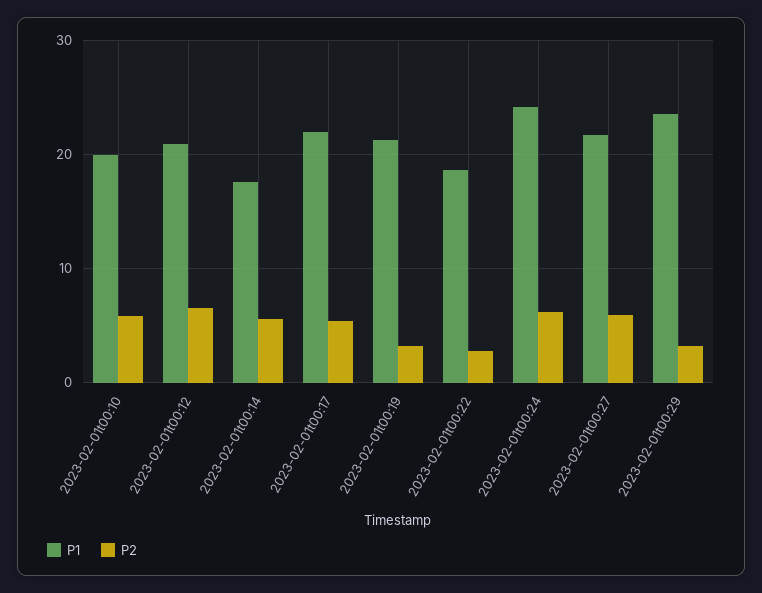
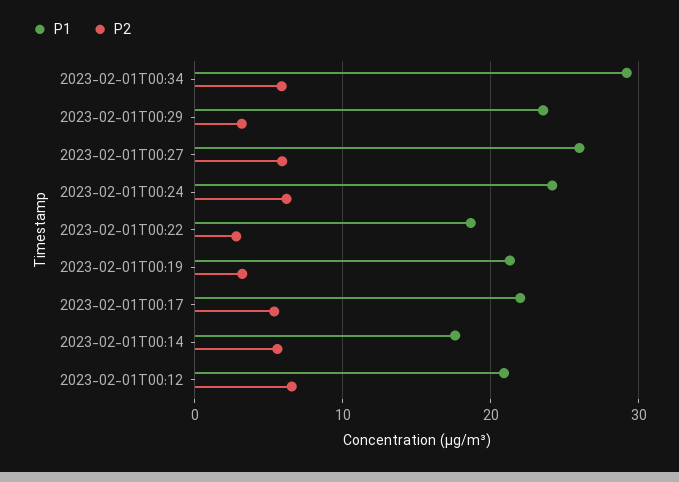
P1, 2023-02-01t00:10: 20 -> none
P2, 2023-02-01t00:10: 6 -> none
P1, 2023-02-01t00:27: 22 -> 26
P1, 2023-02-01T00:34: none -> 29
P2, 2023-02-01T00:34: none -> 6

